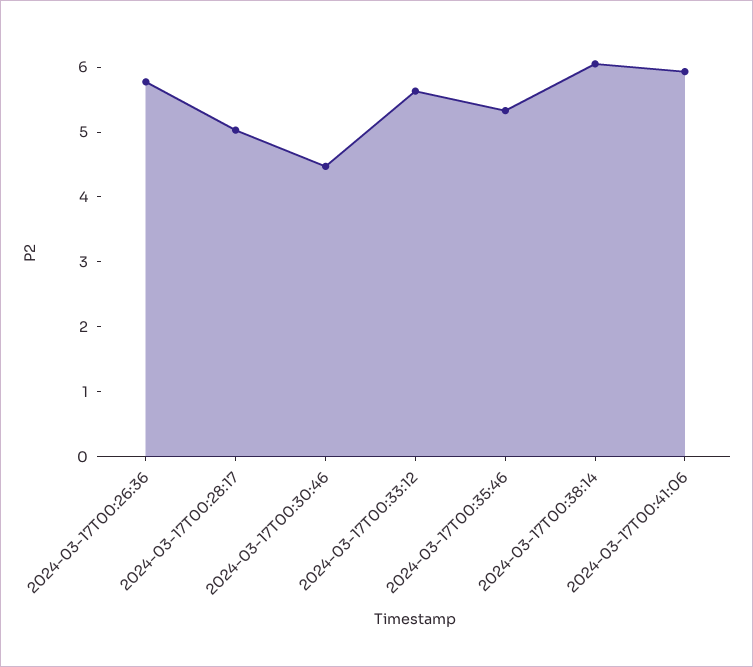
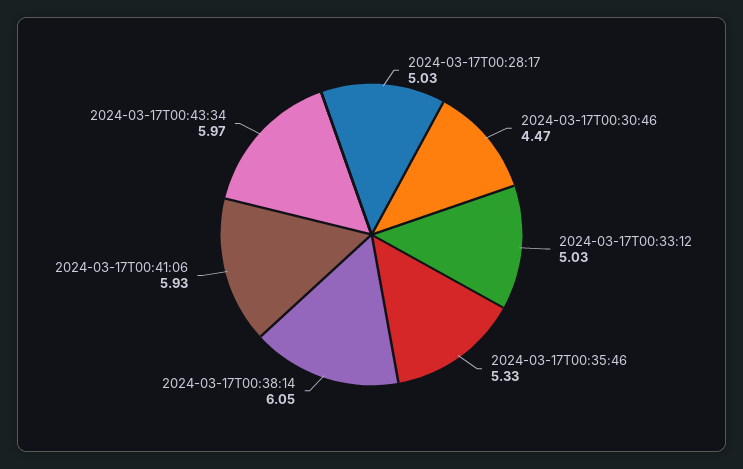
2024-03-17T00:26:36: 5.8 -> none
2024-03-17T00:33:12: 5.6 -> 5.03
2024-03-17T00:43:34: none -> 5.97

